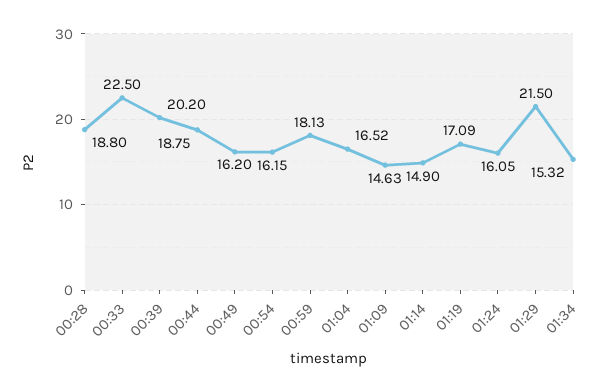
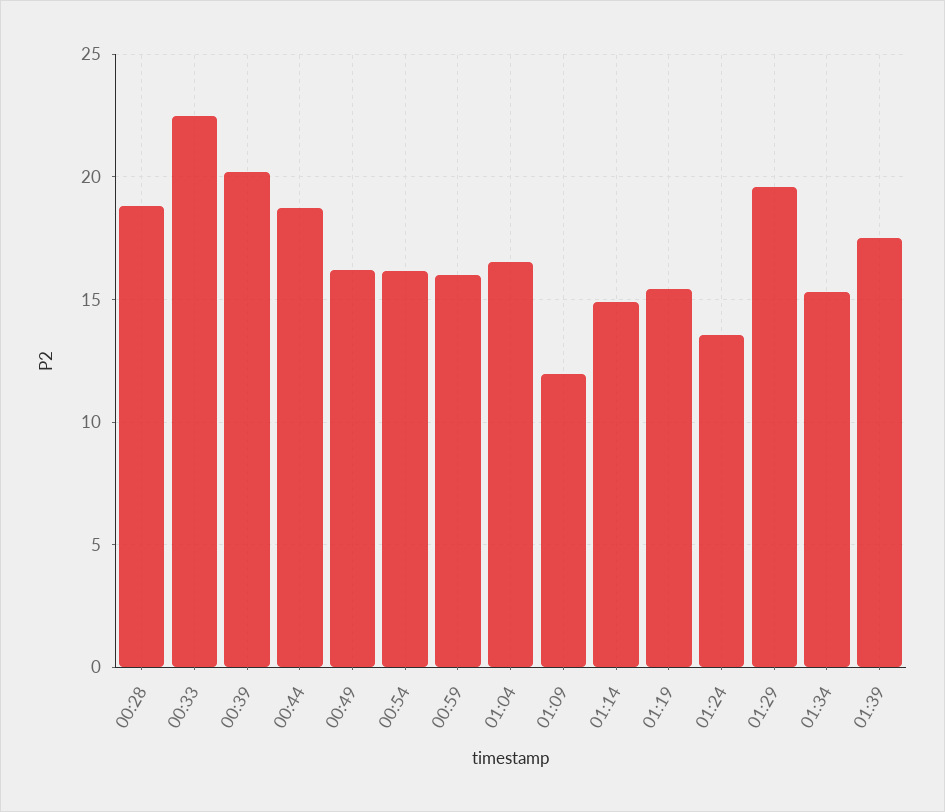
00:59: 18.13 -> 16
01:09: 14.63 -> 12
01:19: 17.09 -> 15.5
01:24: 16.05 -> 13.5
01:29: 21.5 -> 19.5
01:39: none -> 17.5

